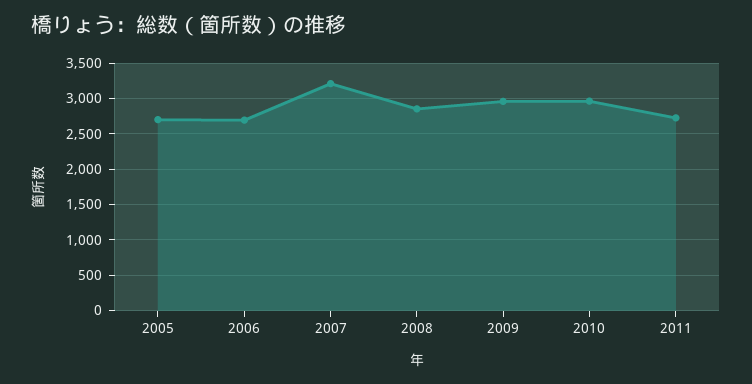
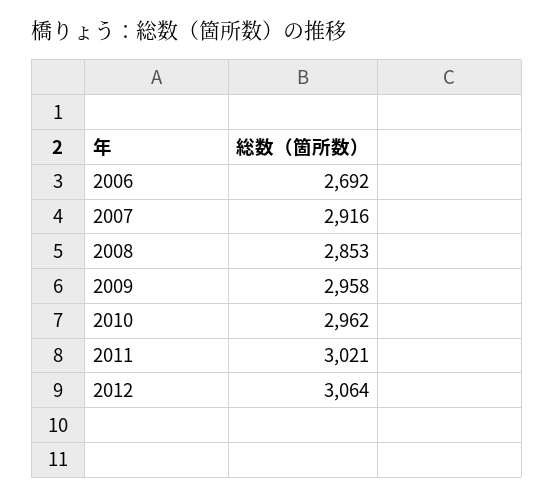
2005: 2700 -> none
2007: 3200 -> 2916
2011: 2700 -> 3021
2012: none -> 3064

